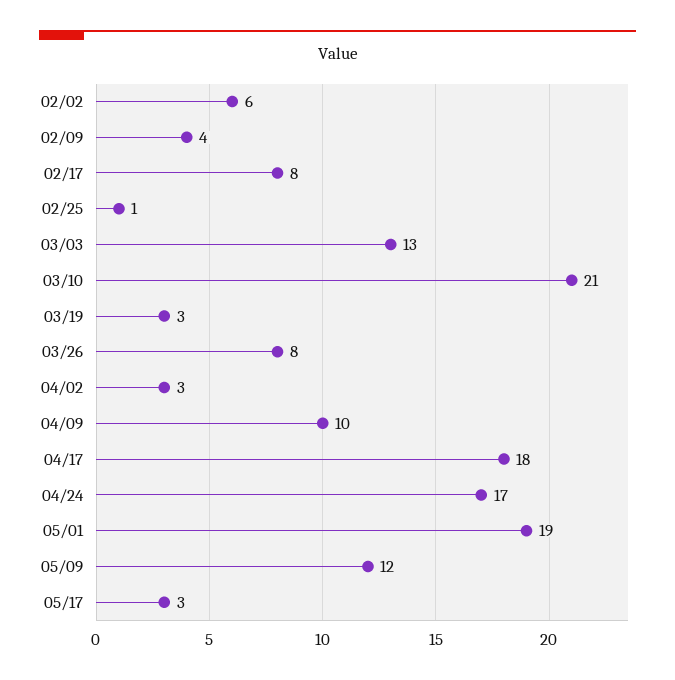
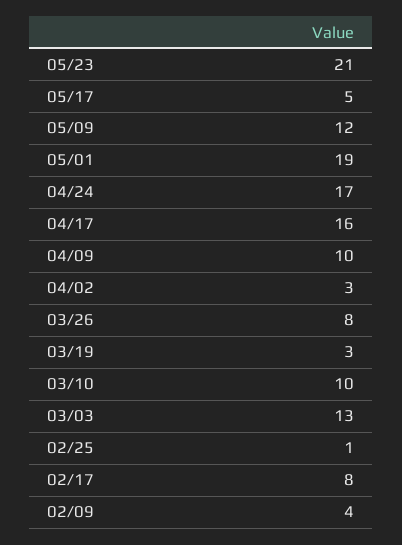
02/02: 6 -> none
03/10: 21 -> 10
04/17: 18 -> 16
05/17: 3 -> 5
05/23: none -> 21

